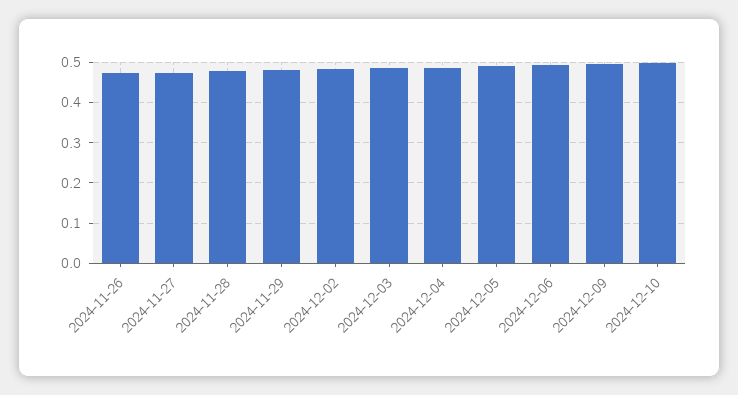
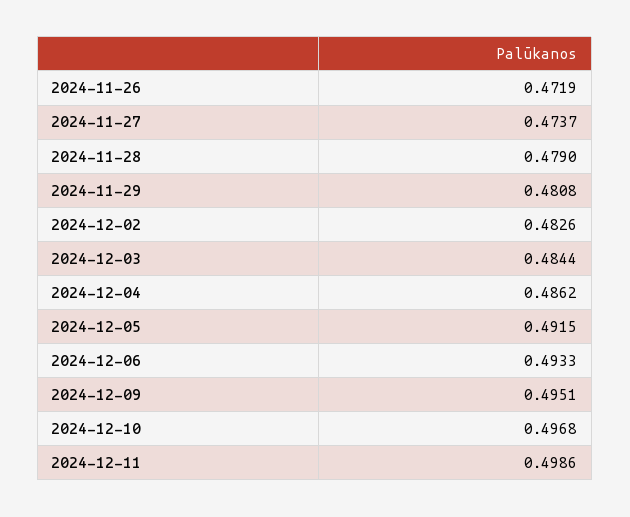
2024-12-11: none -> 0.4986

